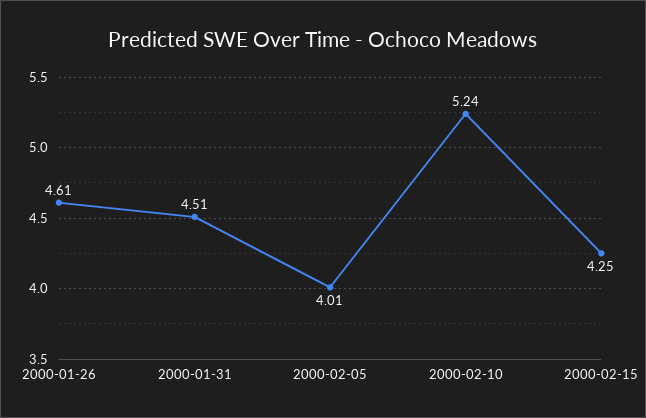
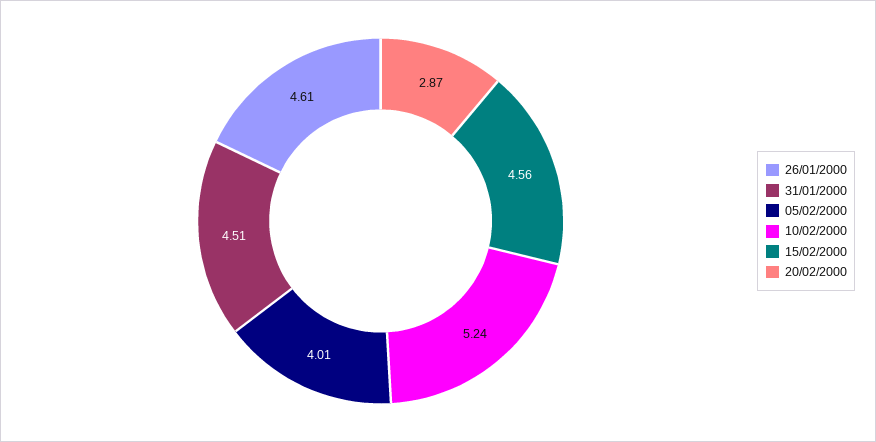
2000-02-15: 4.25 -> 4.56
20/02/2000: none -> 2.87

